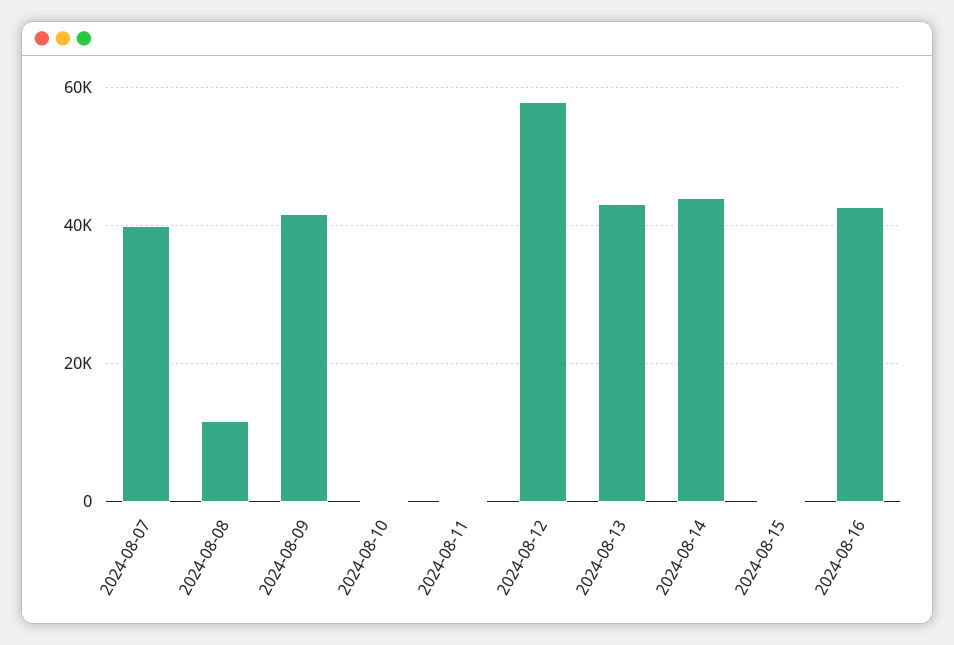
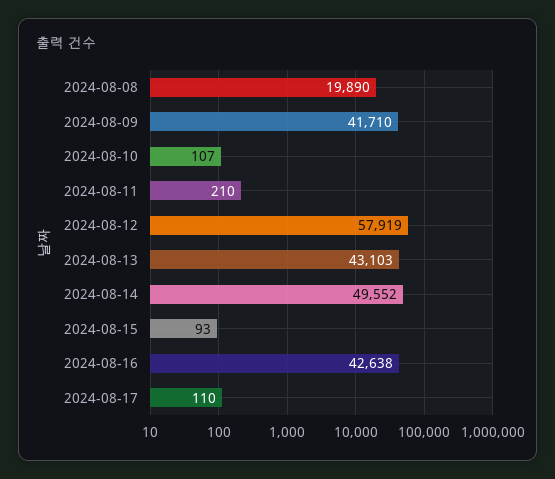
2024-08-07: 40000 -> none
2024-08-08: 12000 -> 19890
2024-08-14: 44000 -> 49552
2024-08-17: none -> 110

